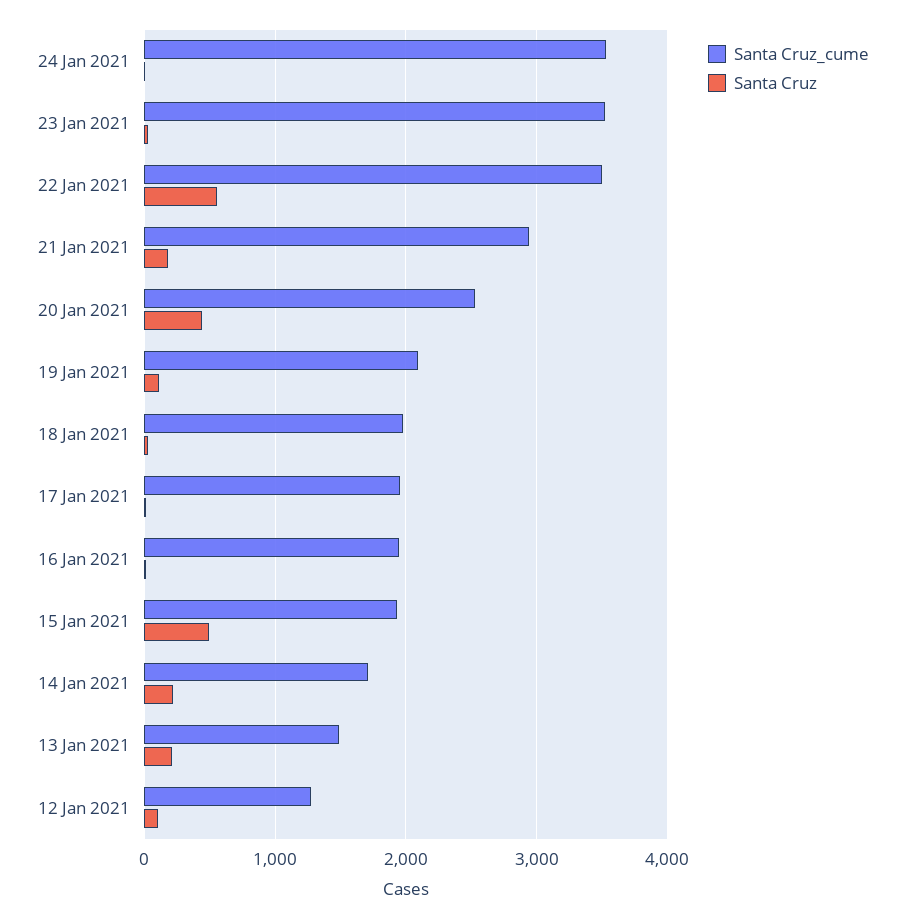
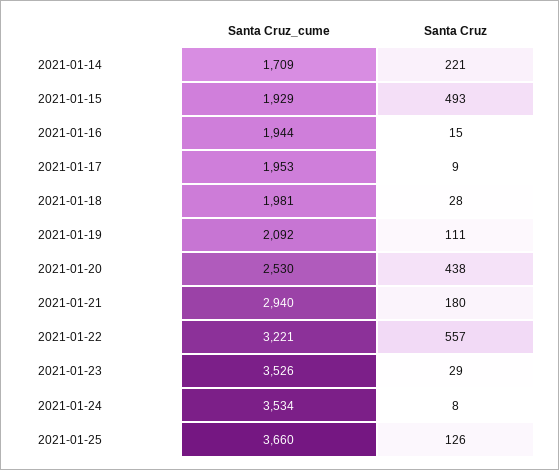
Santa Cruz_cume, 22 Jan 2021: 3500 -> 3221
Santa Cruz_cume, 13 Jan 2021: 1500 -> none
Santa Cruz, 13 Jan 2021: 200 -> none
Santa Cruz_cume, 12 Jan 2021: 1300 -> none
Santa Cruz, 12 Jan 2021: 100 -> none
Santa Cruz_cume, 2021-01-25: none -> 3660
Santa Cruz, 2021-01-25: none -> 126

